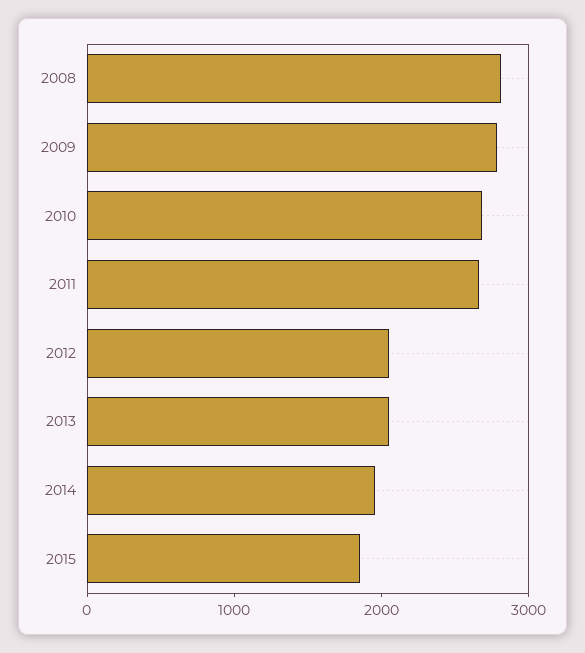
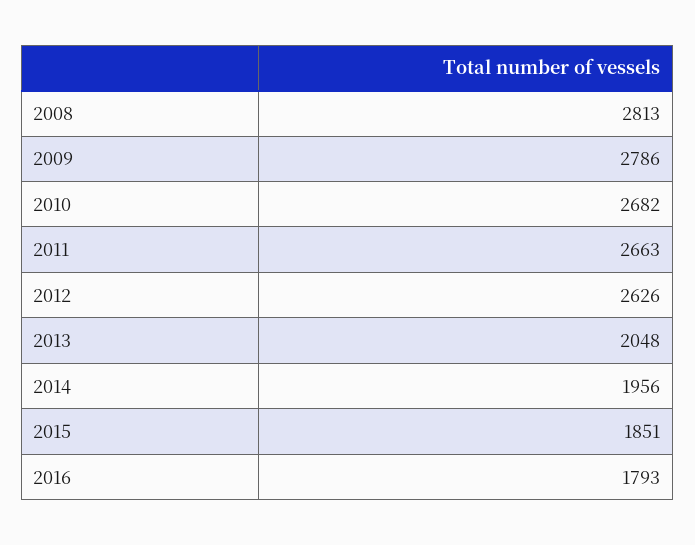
2012: 2000 -> 2626
2016: none -> 1793

